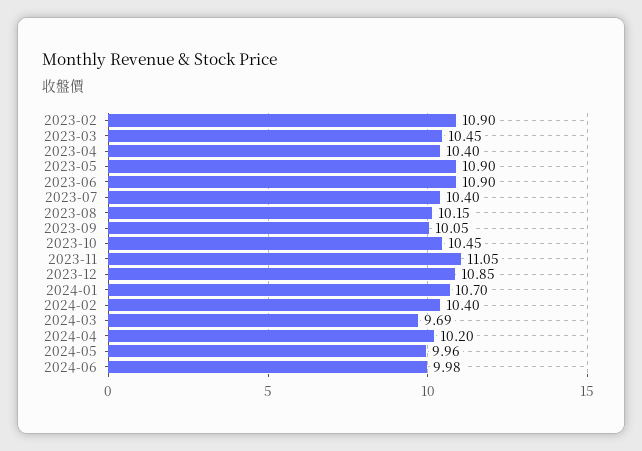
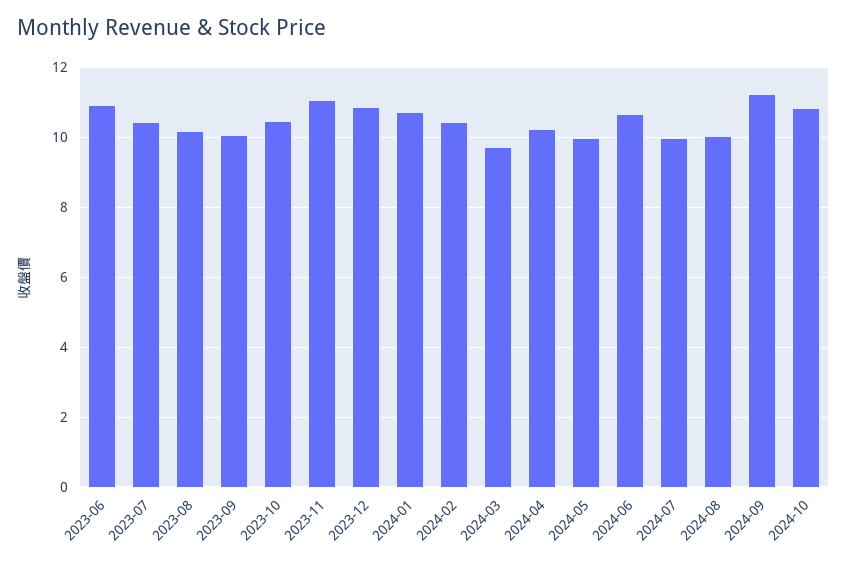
2023-02: 10.9 -> none
2023-03: 10.45 -> none
2023-04: 10.4 -> none
2023-05: 10.9 -> none
2024-06: 9.98 -> 10.6
2024-07: none -> 10
2024-08: none -> 10
2024-09: none -> 11.2
2024-10: none -> 10.8

